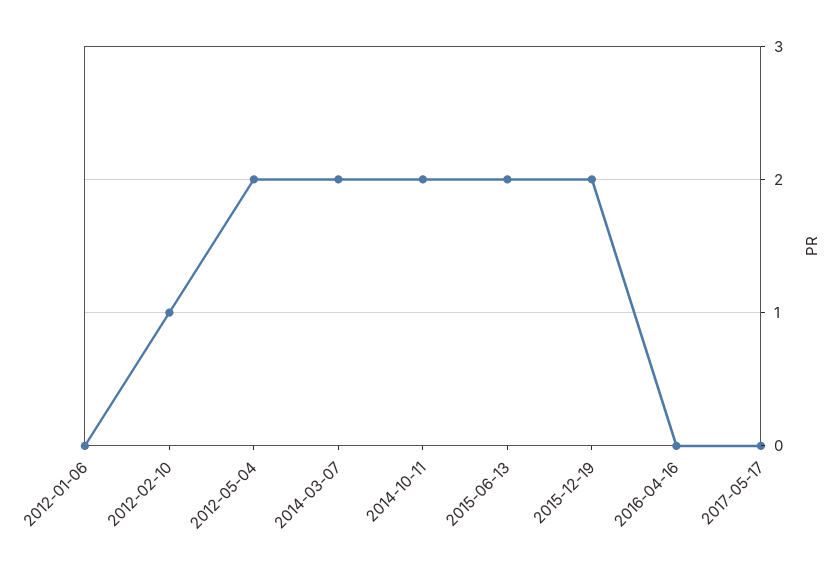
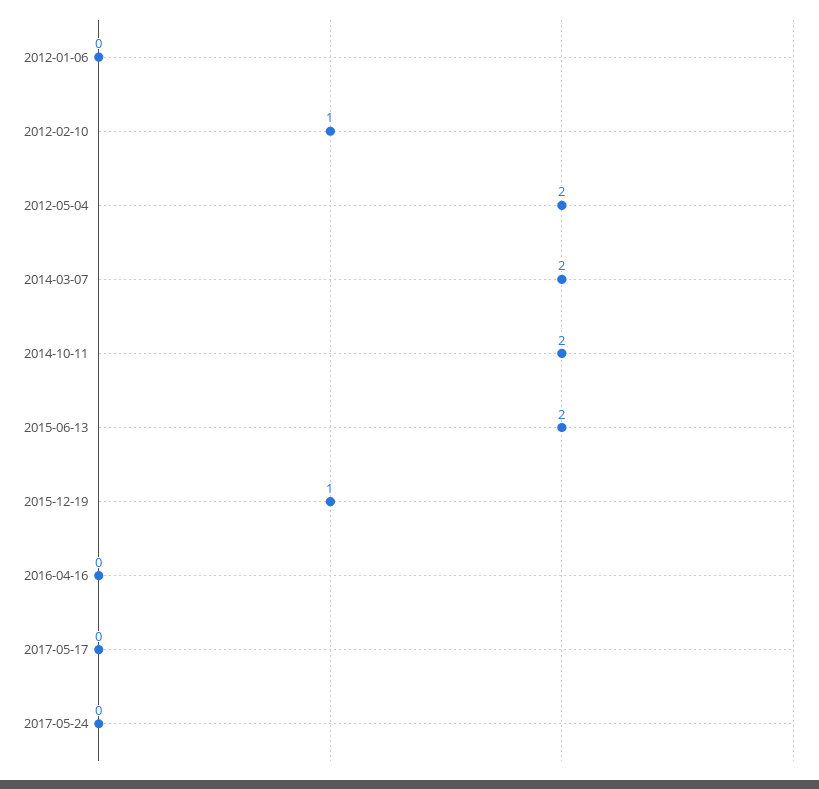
2015-12-19: 2 -> 1
2017-05-24: none -> 0

